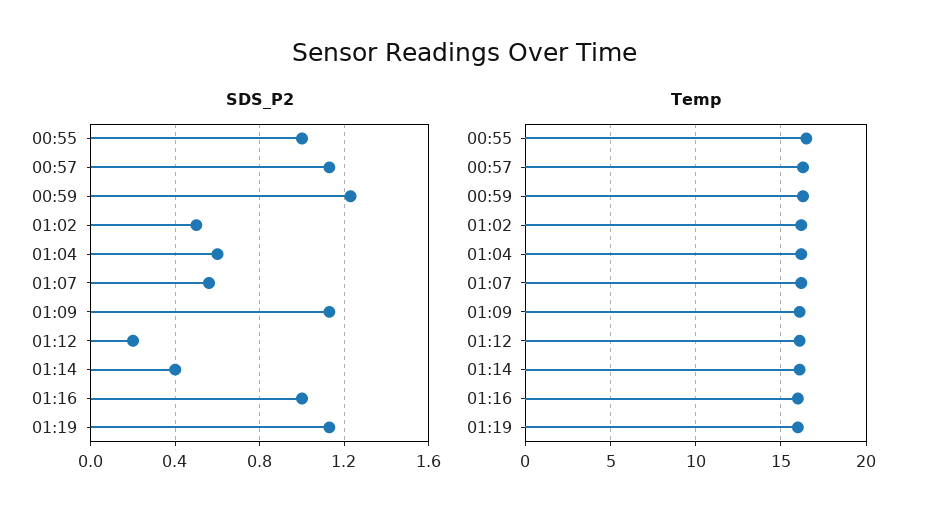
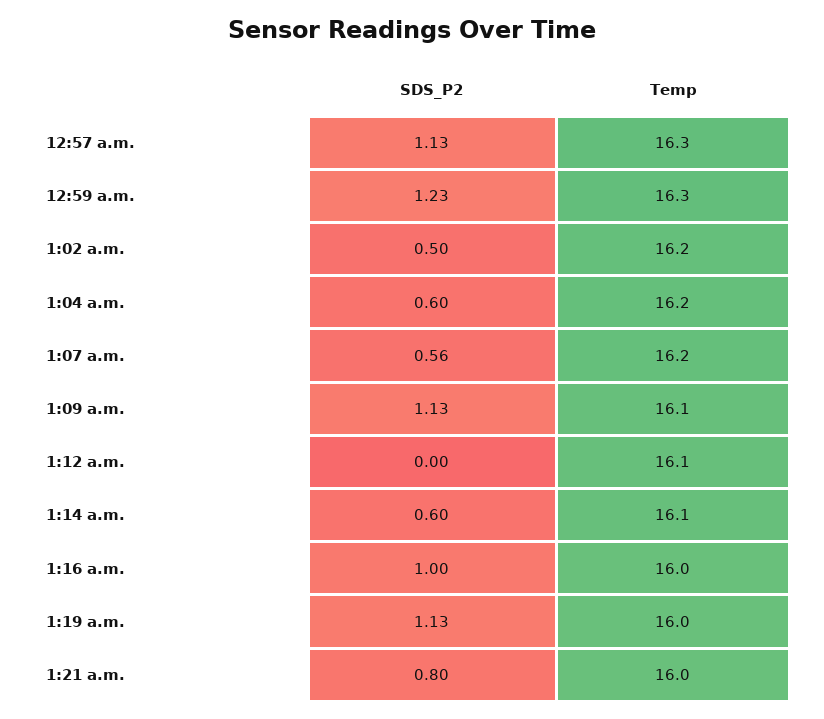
SDS_P2, 00:55: 1 -> none
SDS_P2, 01:12: 0.2 -> 0
SDS_P2, 01:14: 0.4 -> 0.6
Temp, 00:55: 16.5 -> none
SDS_P2, 1:21 a.m.: none -> 0.8
Temp, 1:21 a.m.: none -> 16

